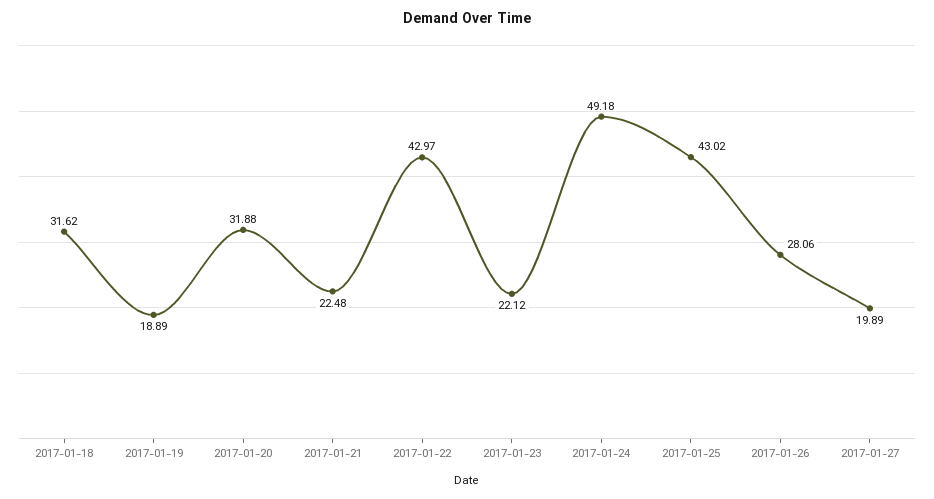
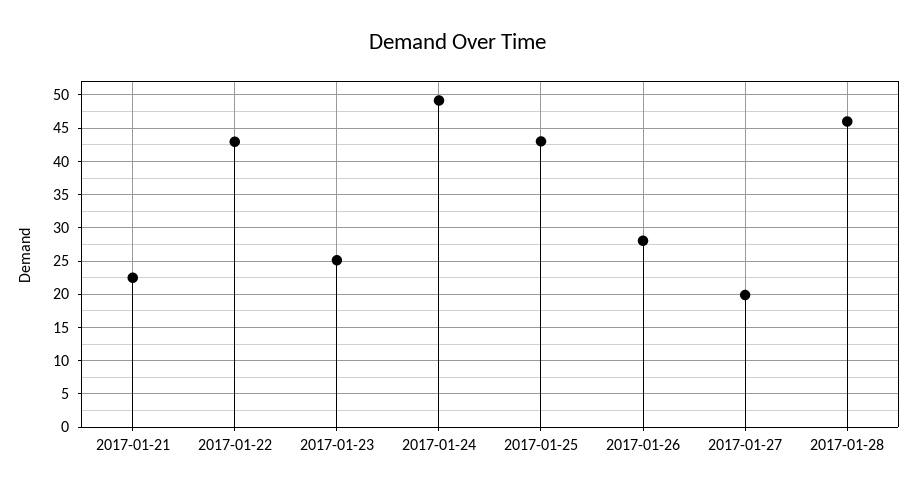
2017-01-18: 31.62 -> none
2017-01-19: 18.89 -> none
2017-01-20: 31.88 -> none
2017-01-23: 22.12 -> 25
2017-01-28: none -> 46

